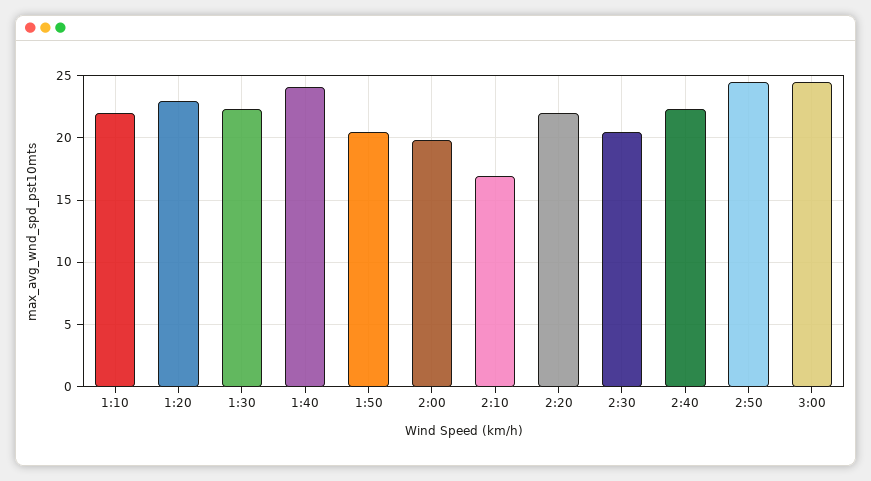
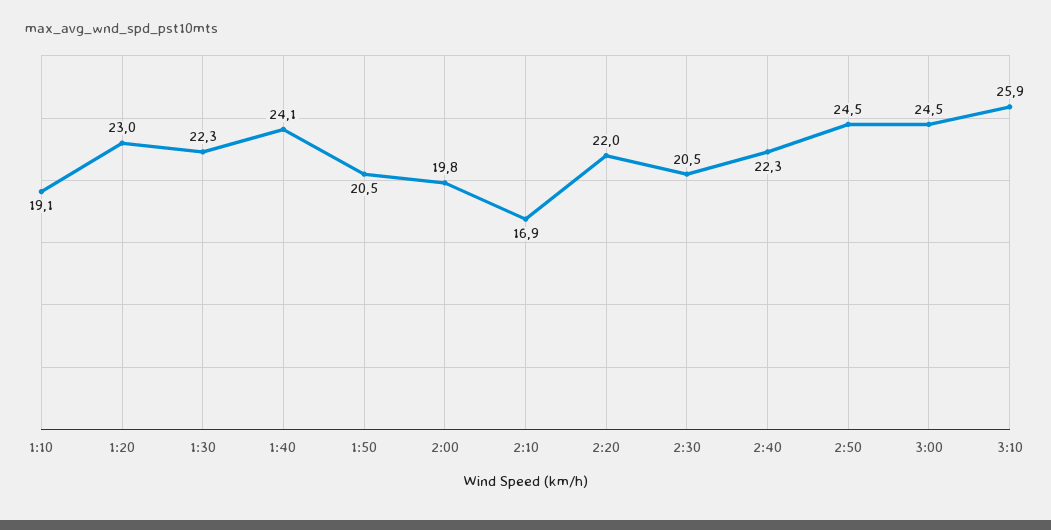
1:10: 22 -> 19.1
3:10: none -> 25.9

